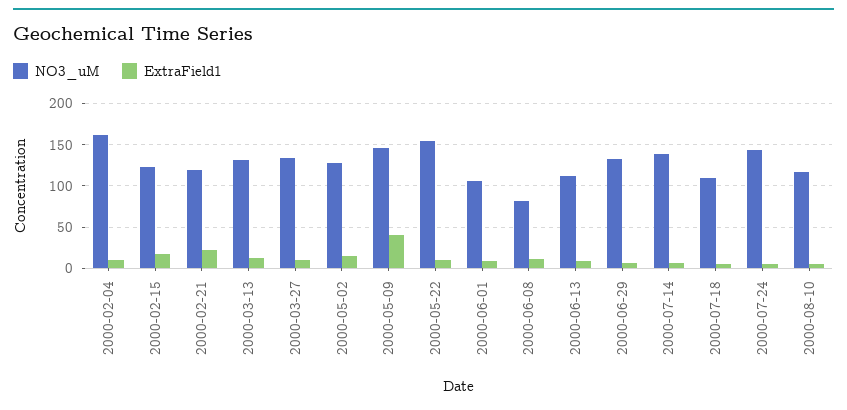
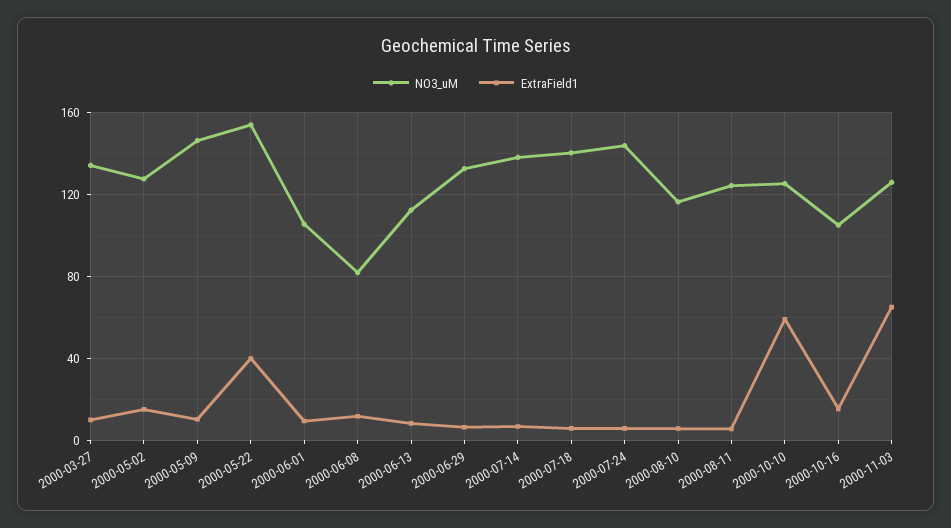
NO3_uM, 2000-02-04: 160 -> none
ExtraField1, 2000-02-04: 10 -> none
NO3_uM, 2000-02-15: 120 -> none
ExtraField1, 2000-02-15: 20 -> none
NO3_uM, 2000-02-21: 120 -> none
ExtraField1, 2000-02-21: 20 -> none
NO3_uM, 2000-03-13: 130 -> none
ExtraField1, 2000-03-13: 10 -> none
ExtraField1, 2000-05-09: 40 -> 10
ExtraField1, 2000-05-22: 10 -> 40
NO3_uM, 2000-07-18: 110 -> 140
NO3_uM, 2000-08-11: none -> 125
ExtraField1, 2000-08-11: none -> 5
NO3_uM, 2000-10-10: none -> 125
ExtraField1, 2000-10-10: none -> 60
NO3_uM, 2000-10-16: none -> 105
ExtraField1, 2000-10-16: none -> 15
NO3_uM, 2000-11-03: none -> 125
ExtraField1, 2000-11-03: none -> 65

